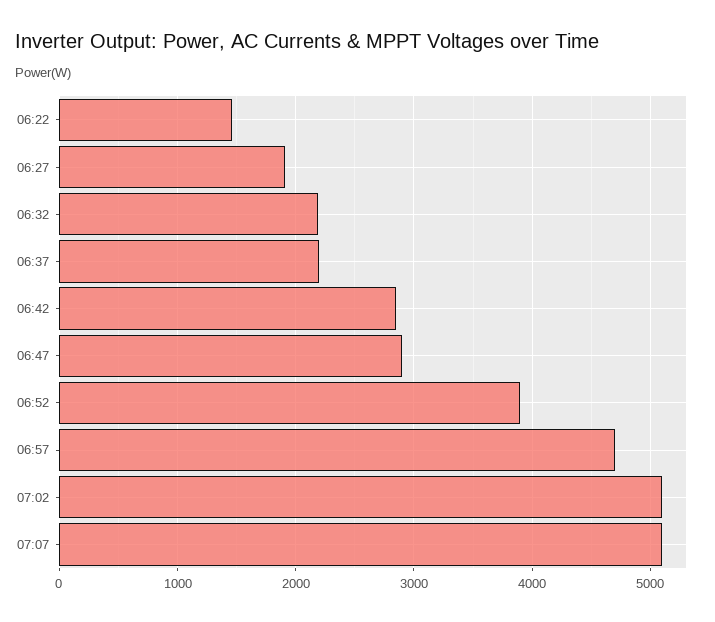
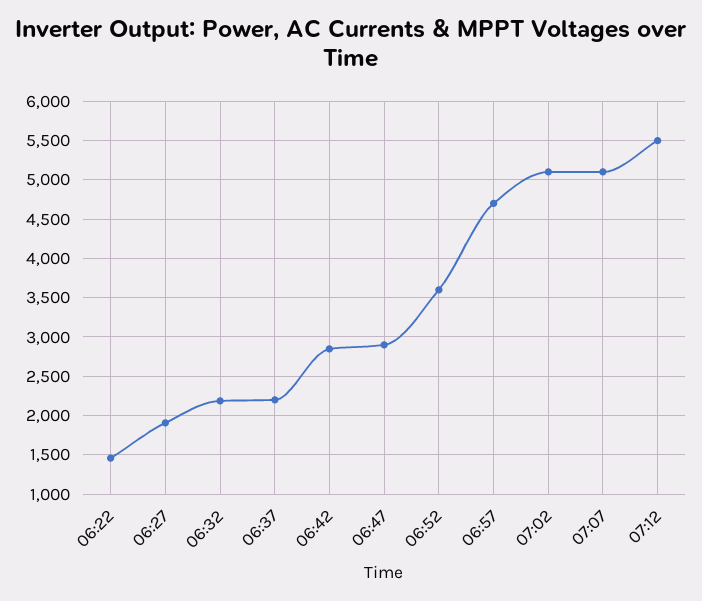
06:52: 3900 -> 3600
07:12: none -> 5500

